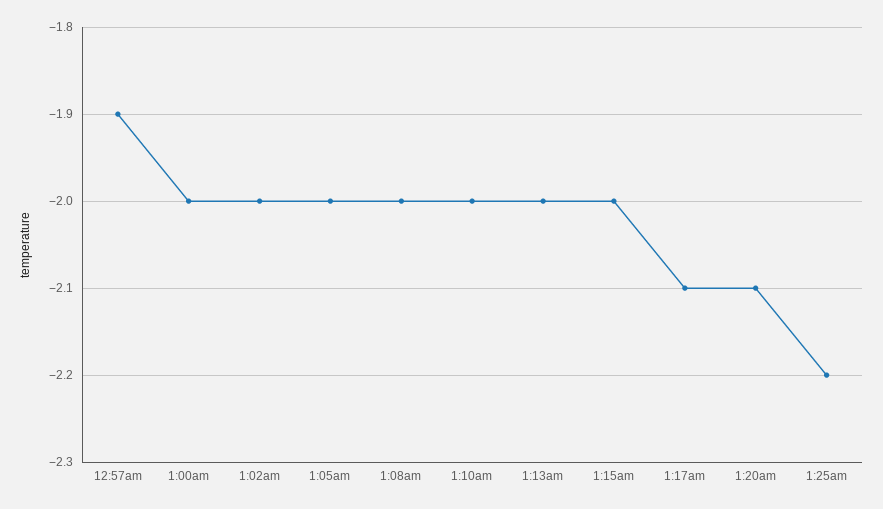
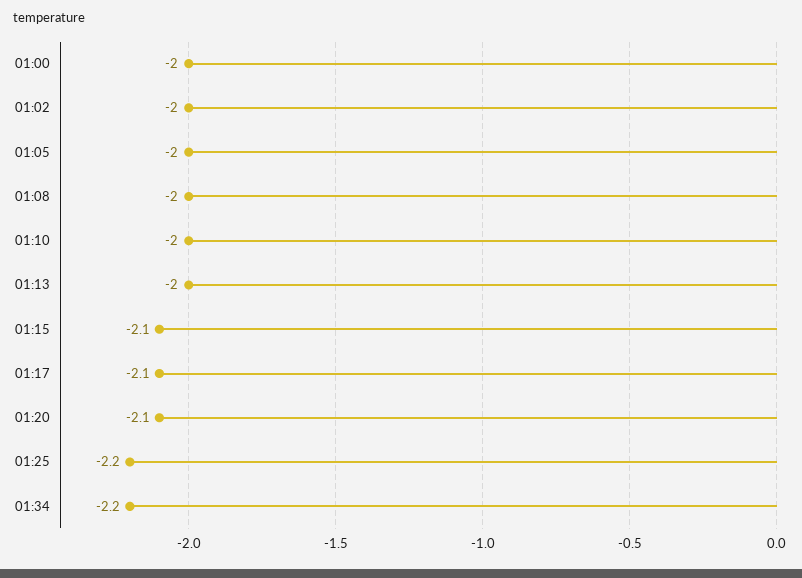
12:57am: -1.9 -> none
1:15am: -2 -> -2.1
01:34: none -> -2.2

